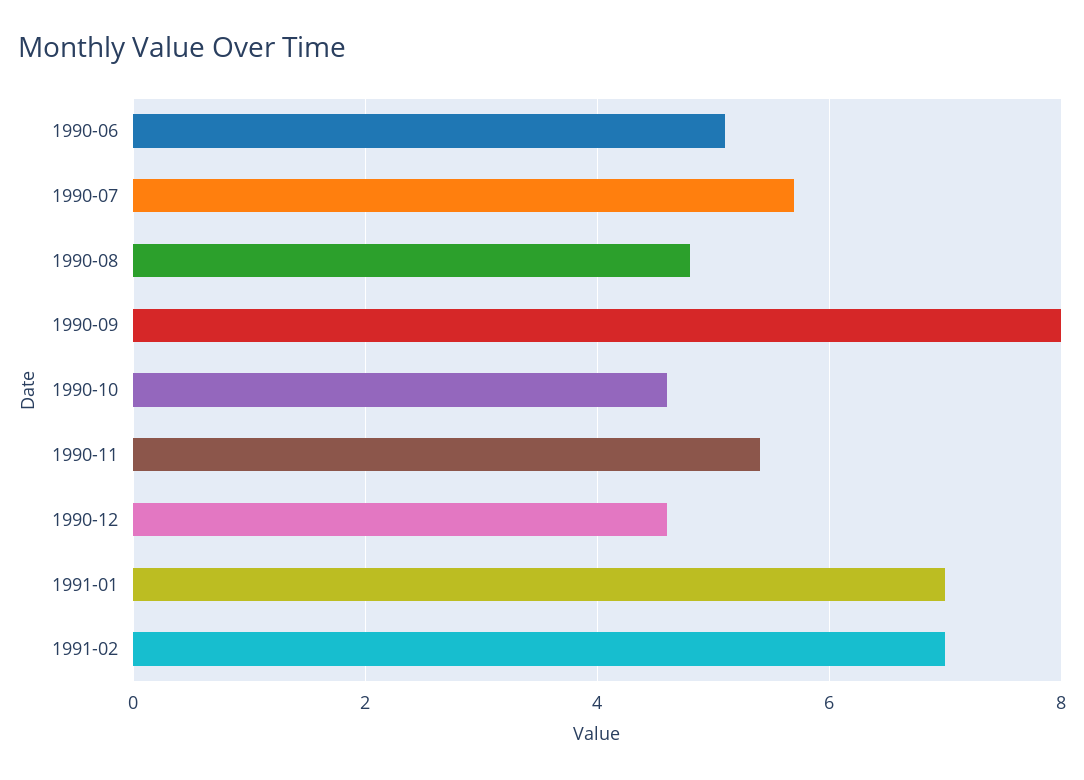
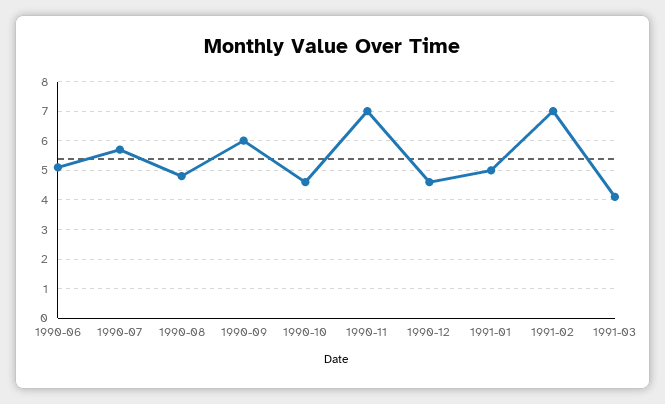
1990-09: 8 -> 6
1990-11: 5.5 -> 7
1991-01: 7 -> 5
1991-03: none -> 4

